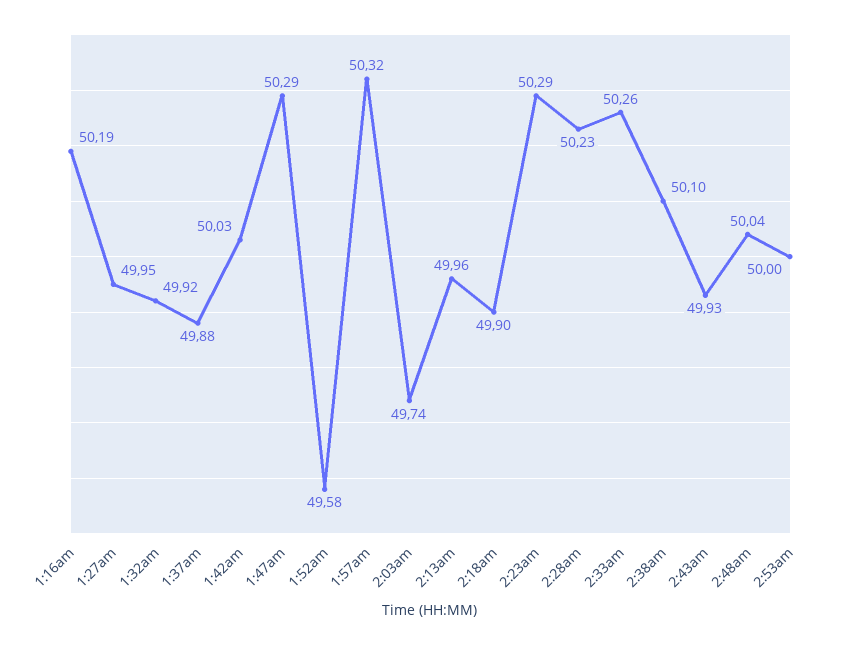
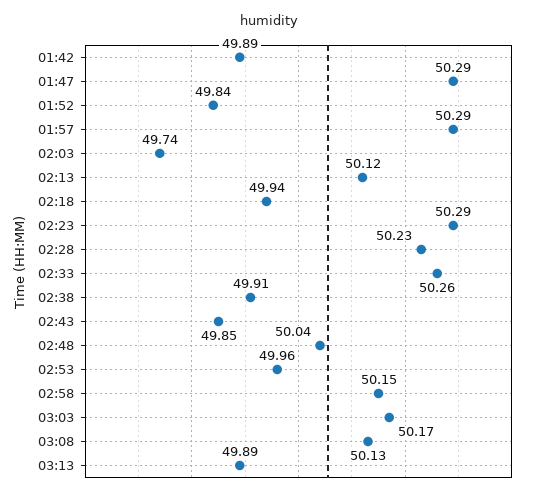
1:16am: 50.19 -> none
1:27am: 49.95 -> none
1:32am: 49.92 -> none
1:37am: 49.88 -> none
1:42am: 50.03 -> 49.89
1:52am: 49.58 -> 49.84
1:57am: 50.32 -> 50.29
2:13am: 49.96 -> 50.12
2:18am: 49.9 -> 49.94
2:38am: 50.1 -> 49.91
2:43am: 49.93 -> 49.85
2:53am: 50 -> 49.96
02:58: none -> 50.15
03:03: none -> 50.17
03:08: none -> 50.13
03:13: none -> 49.89

